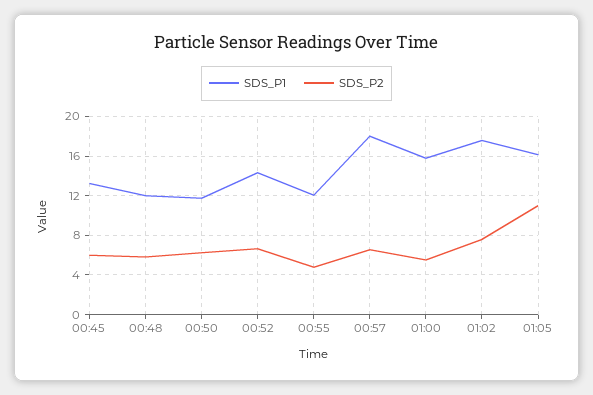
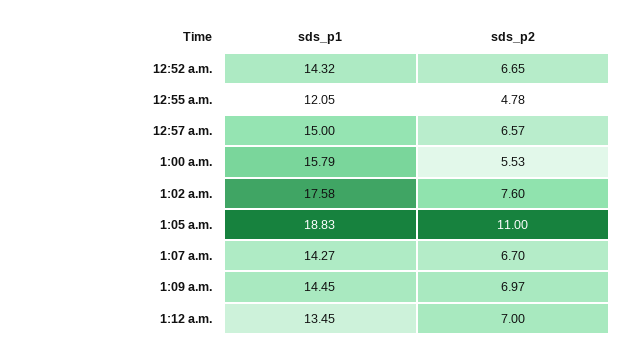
SDS_P1, 00:45: 13 -> none
SDS_P2, 00:45: 6 -> none
SDS_P1, 00:48: 12 -> none
SDS_P2, 00:48: 6 -> none
SDS_P1, 00:50: 12 -> none
SDS_P2, 00:50: 6 -> none
SDS_P1, 00:57: 18 -> 15
SDS_P1, 01:05: 16 -> 18.83
SDS_P1, 1:07 a.m.: none -> 14.27
SDS_P2, 1:07 a.m.: none -> 6.7
SDS_P1, 1:09 a.m.: none -> 14.45
SDS_P2, 1:09 a.m.: none -> 6.97
SDS_P1, 1:12 a.m.: none -> 13.45
SDS_P2, 1:12 a.m.: none -> 7

